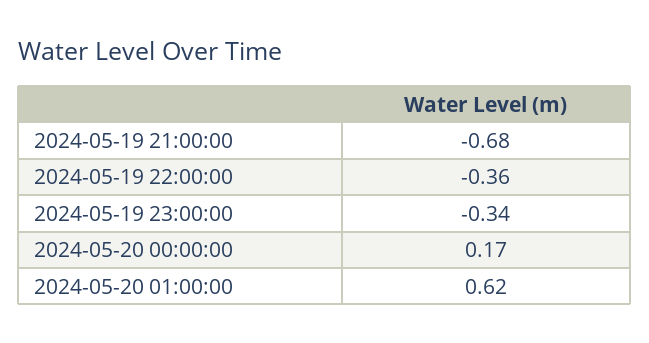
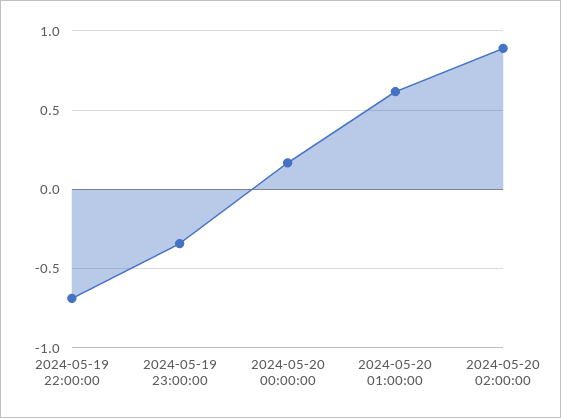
2024-05-19 21:00:00: -0.68 -> none
2024-05-19 22:00:00: -0.36 -> -0.7
2024-05-20 02:00:00: none -> 0.9

